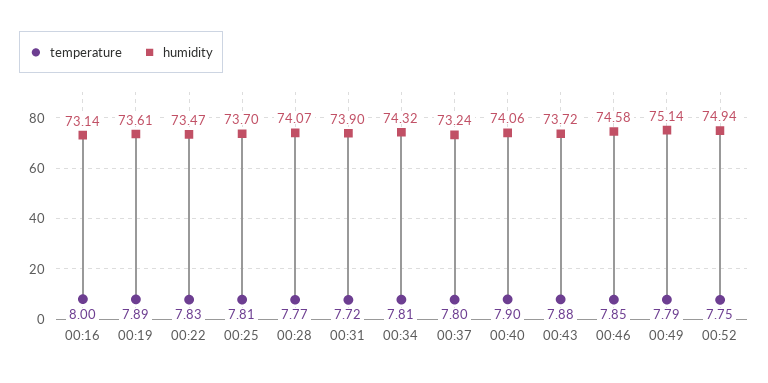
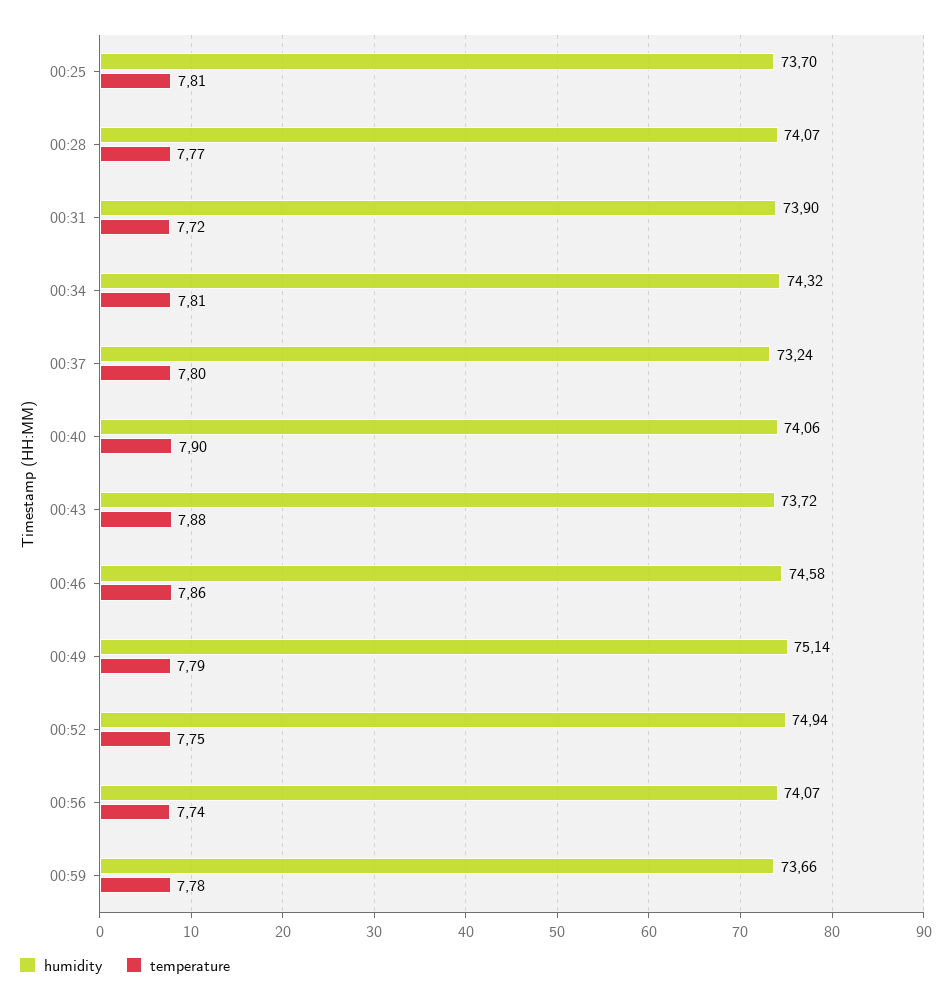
temperature, 00:16: 8 -> none
humidity, 00:16: 73.14 -> none
temperature, 00:19: 7.89 -> none
humidity, 00:19: 73.61 -> none
temperature, 00:22: 7.83 -> none
humidity, 00:22: 73.47 -> none
temperature, 00:46: 7.85 -> 7.86
humidity, 00:56: none -> 74.07
temperature, 00:56: none -> 7.74
humidity, 00:59: none -> 73.66
temperature, 00:59: none -> 7.78

